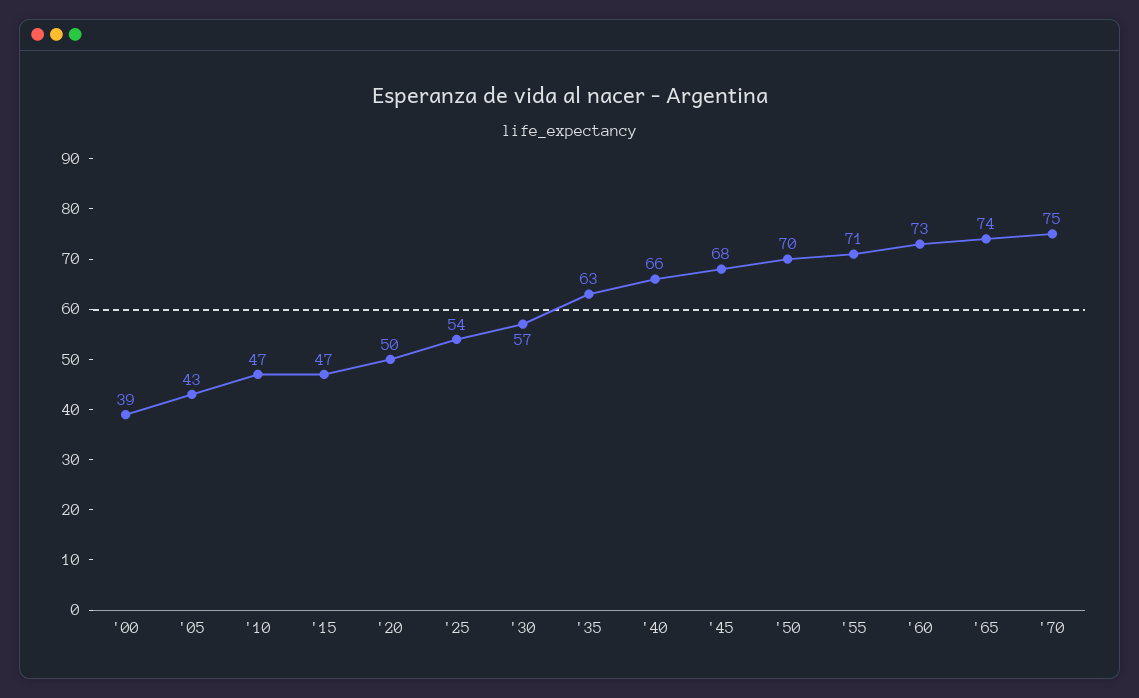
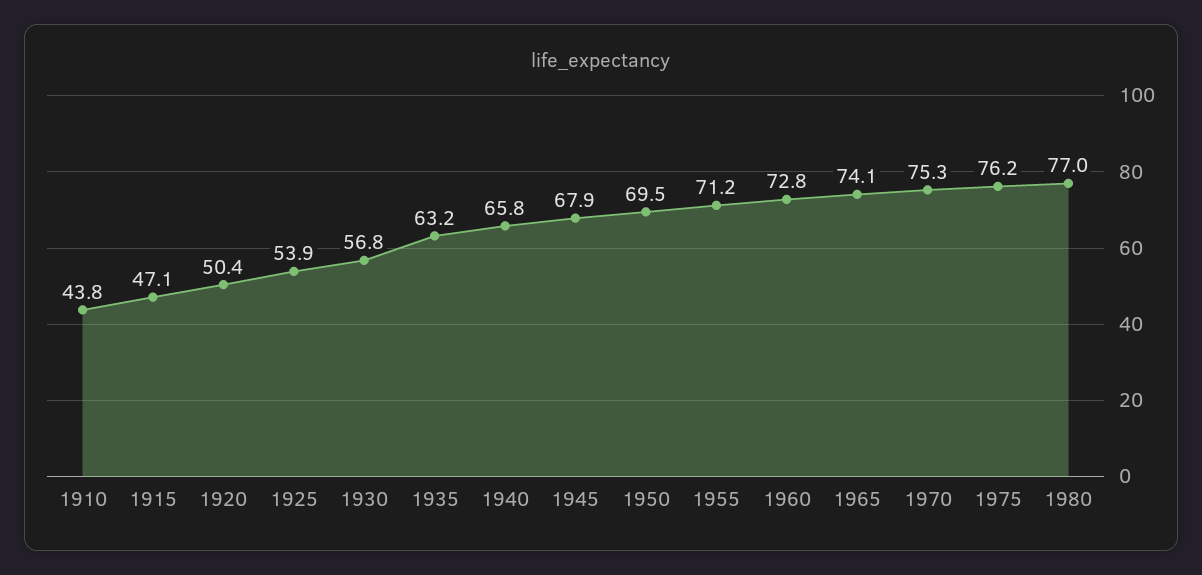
'00: 39 -> none
'05: 43 -> none
'10: 47 -> 43.8
1975: none -> 76.2
1980: none -> 77

